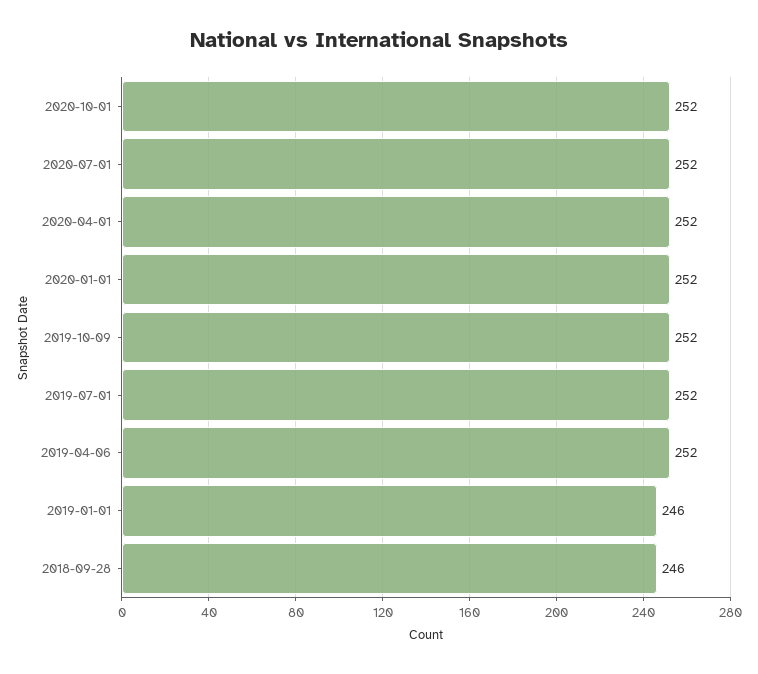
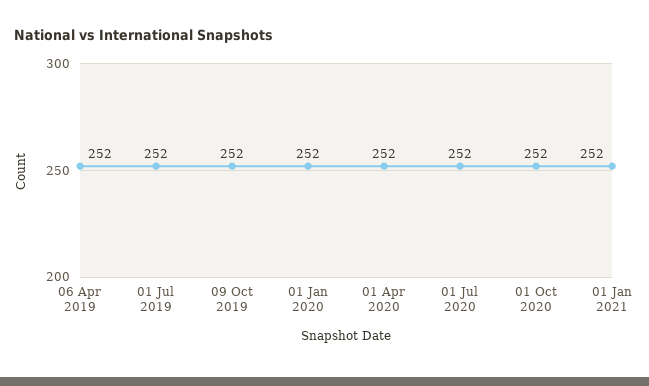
2019-01-01: 246 -> none
2018-09-28: 246 -> none
01 Jan 2021: none -> 252

